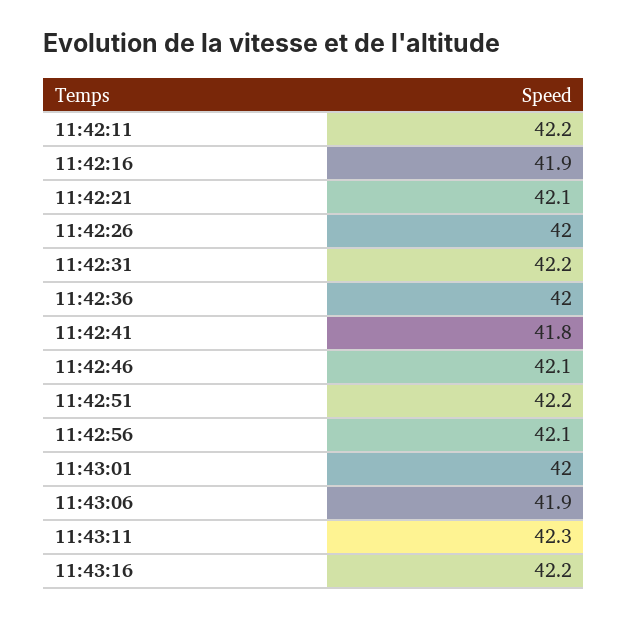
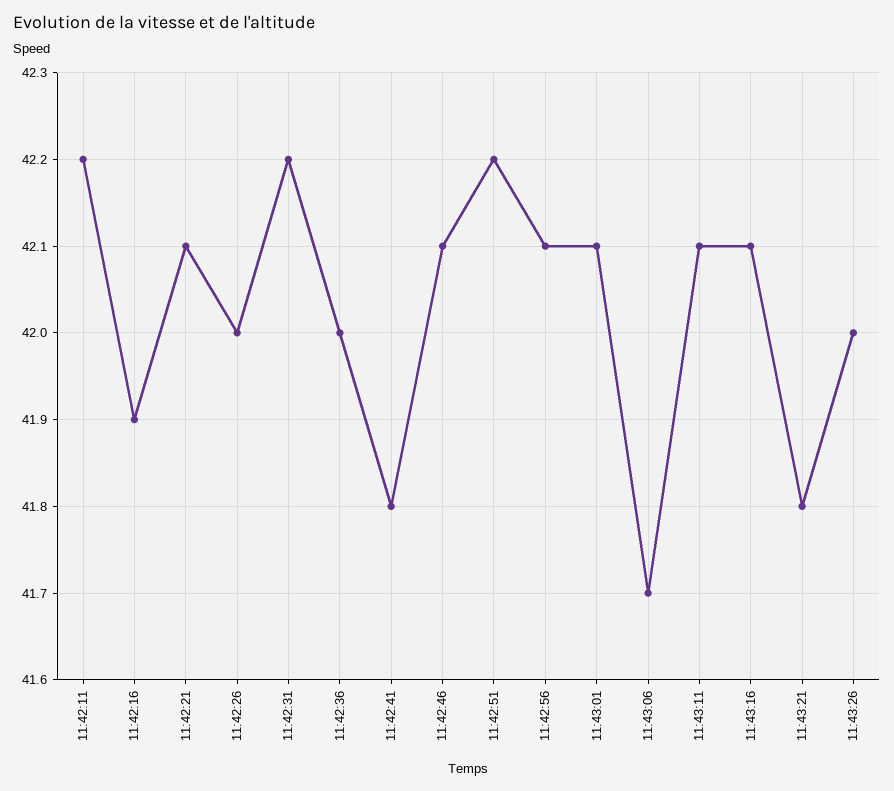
11:43:01: 42 -> 42.1
11:43:06: 41.9 -> 41.7
11:43:11: 42.3 -> 42.1
11:43:16: 42.2 -> 42.1
11:43:21: none -> 41.8
11:43:26: none -> 42

